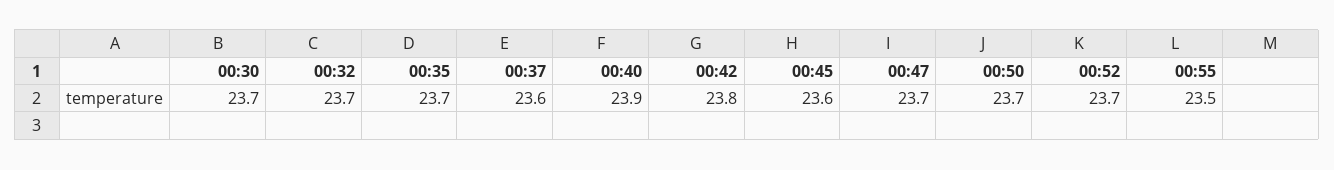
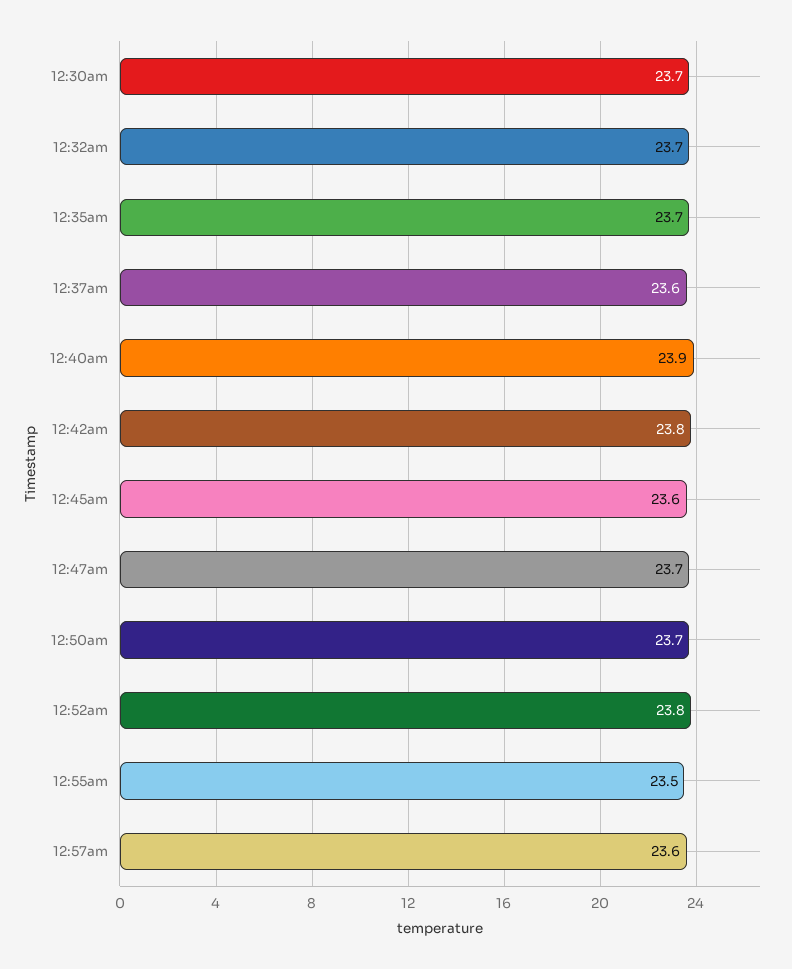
00:52: 23.7 -> 23.8
12:57am: none -> 23.6

